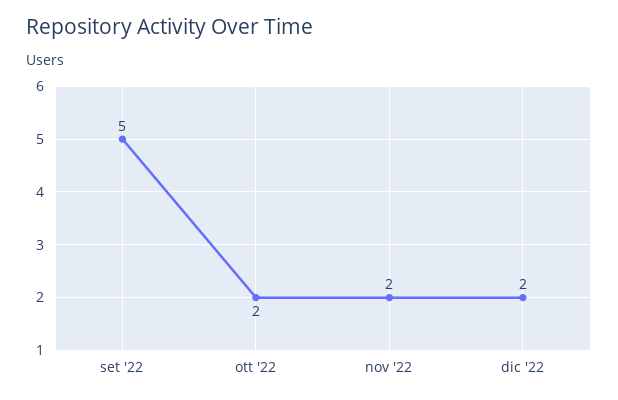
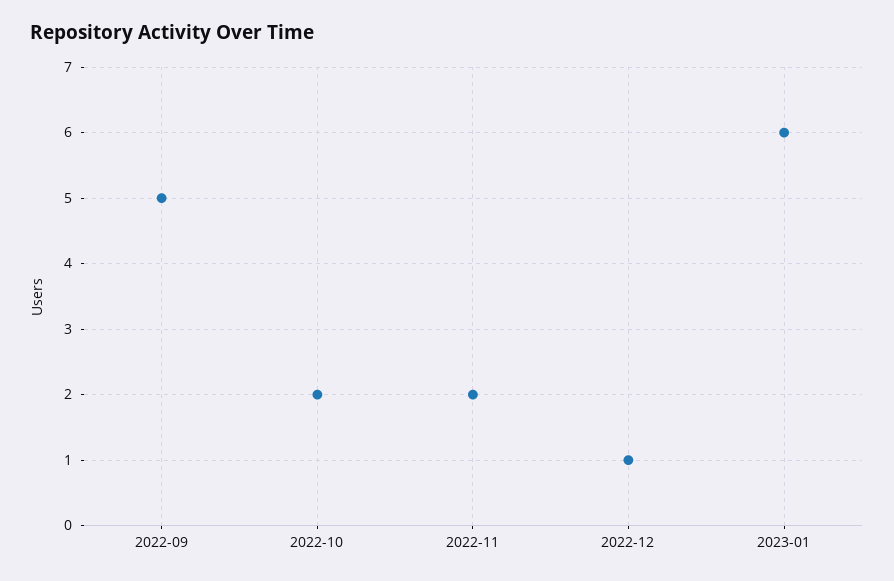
dic '22: 2 -> 1
2023-01: none -> 6

